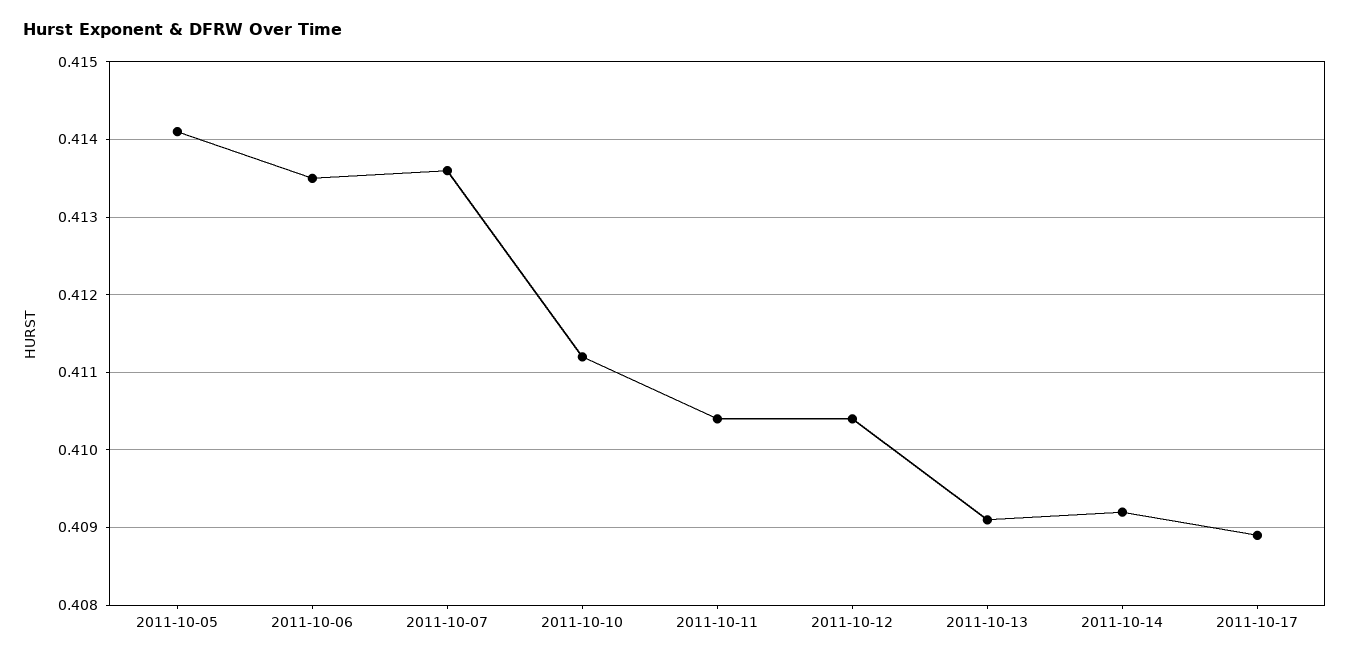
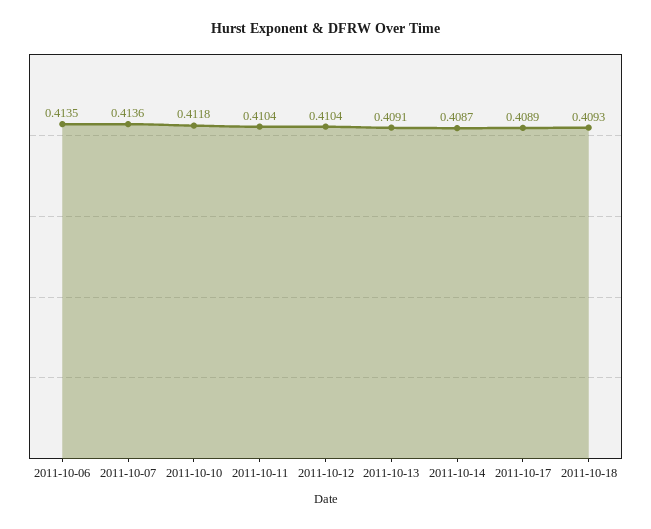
2011-10-05: 0.4141 -> none
2011-10-10: 0.4112 -> 0.4118
2011-10-14: 0.4092 -> 0.4087
2011-10-18: none -> 0.4093

